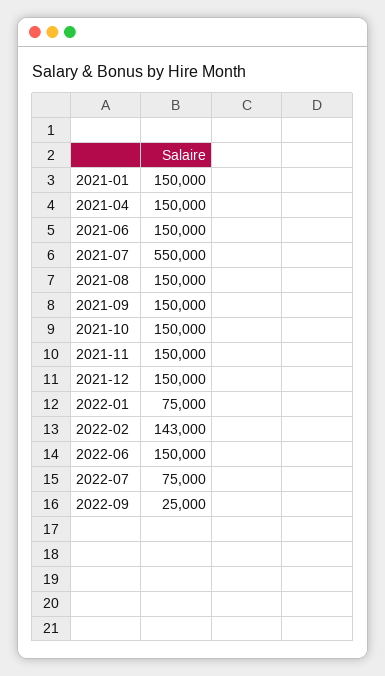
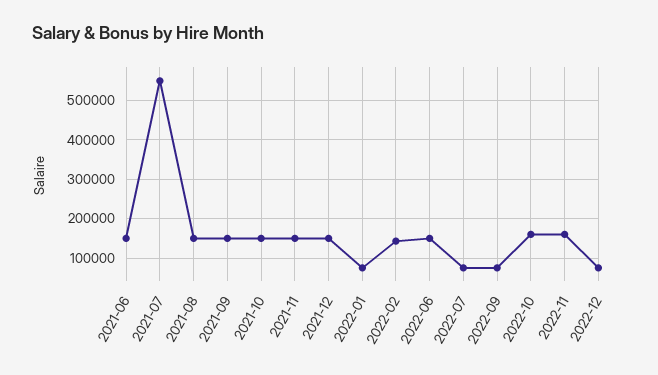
2021-01: 150000 -> none
2021-04: 150000 -> none
2022-09: 25000 -> 80000
2022-10: none -> 160000
2022-11: none -> 160000
2022-12: none -> 80000

